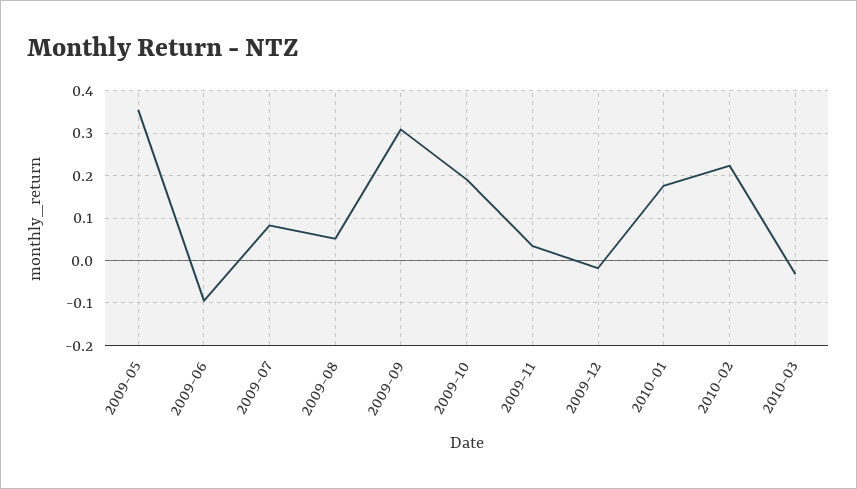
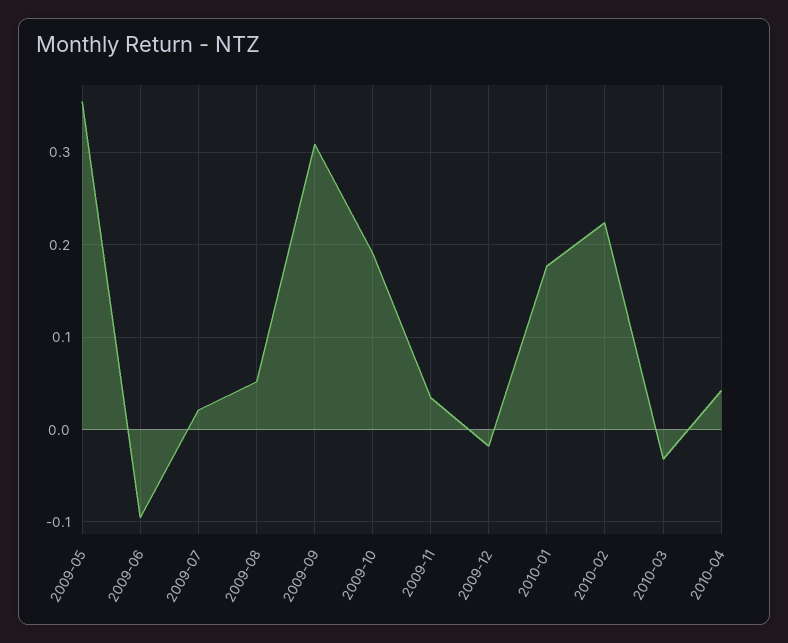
2009-07: 0.08 -> 0.02
2010-04: none -> 0.04

